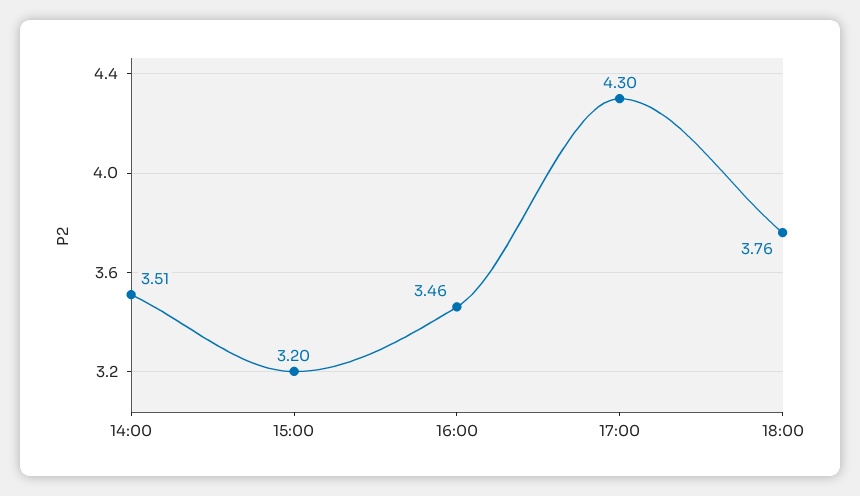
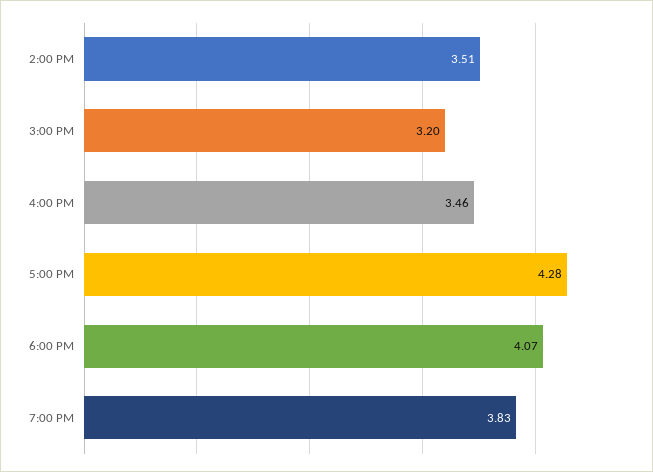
17:00: 4.3 -> 4.28
18:00: 3.76 -> 4.07
7:00 PM: none -> 3.83

